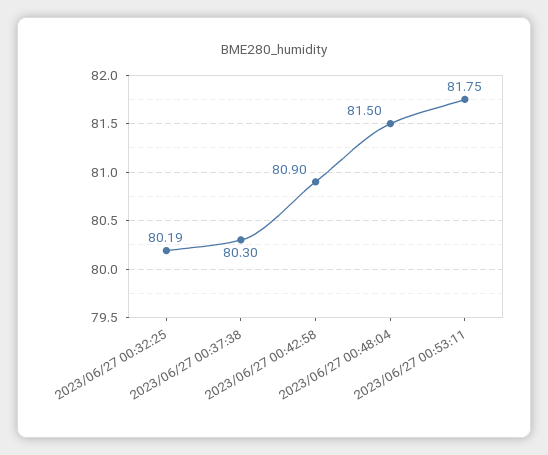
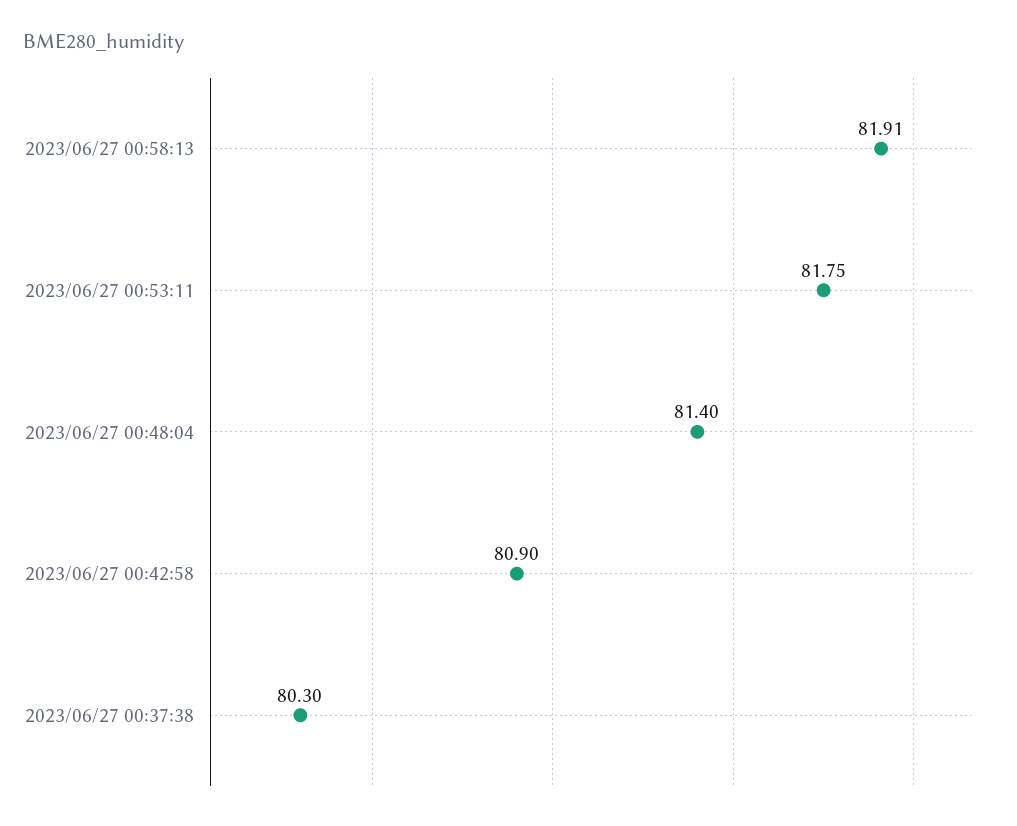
2023/06/27 00:32:25: 80.19 -> none
2023/06/27 00:48:04: 81.5 -> 81.4
2023/06/27 00:58:13: none -> 81.91

